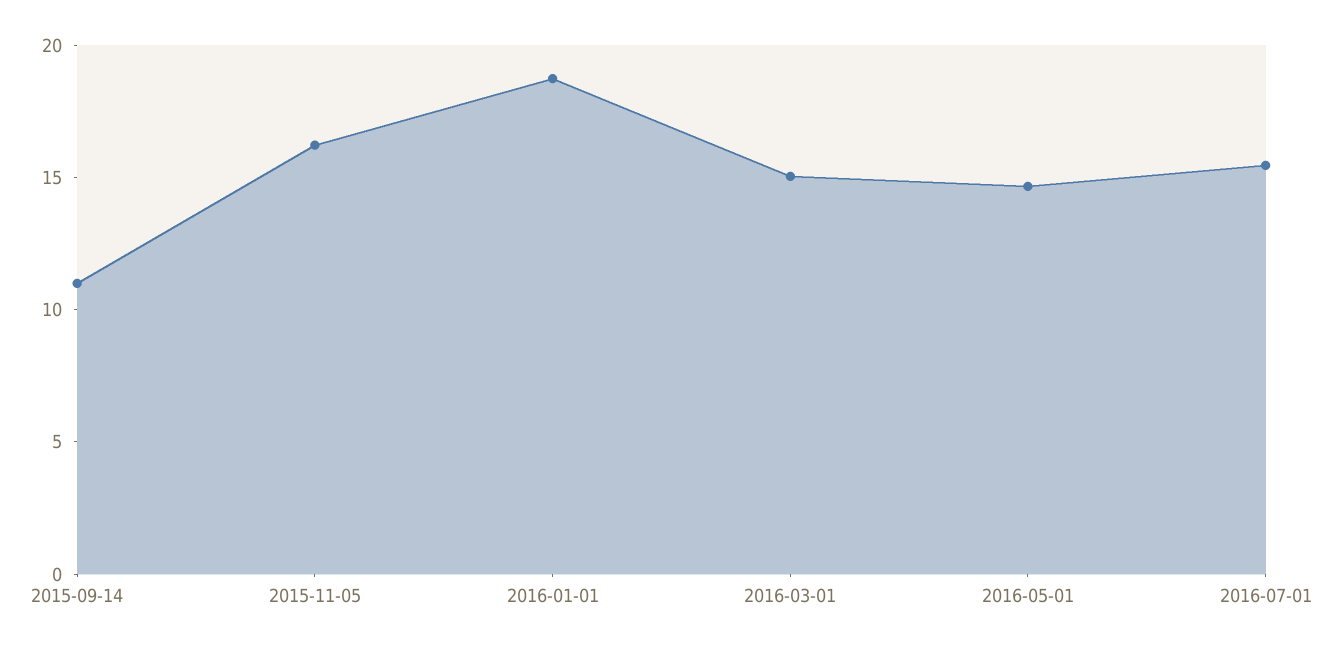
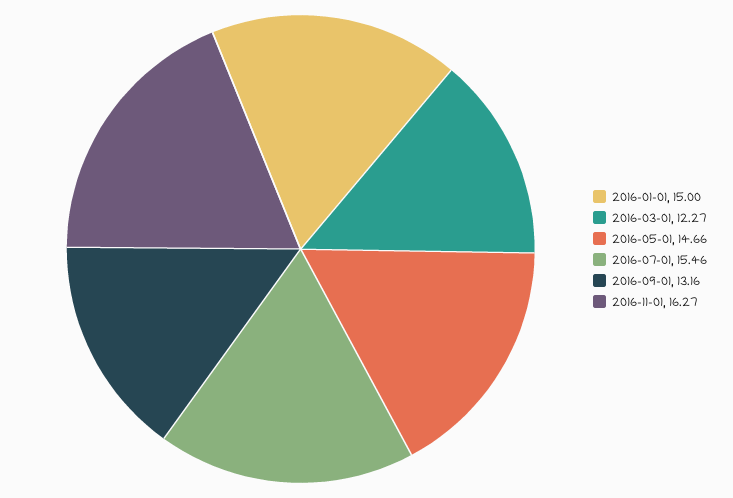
2015-09-14: 11 -> none
2015-11-05: 16 -> none
2016-01-01: 19 -> 15
2016-03-01: 15 -> 12.27
2016-09-01: none -> 13.16
2016-11-01: none -> 16.27

